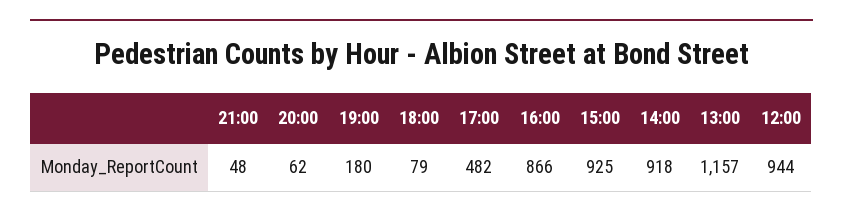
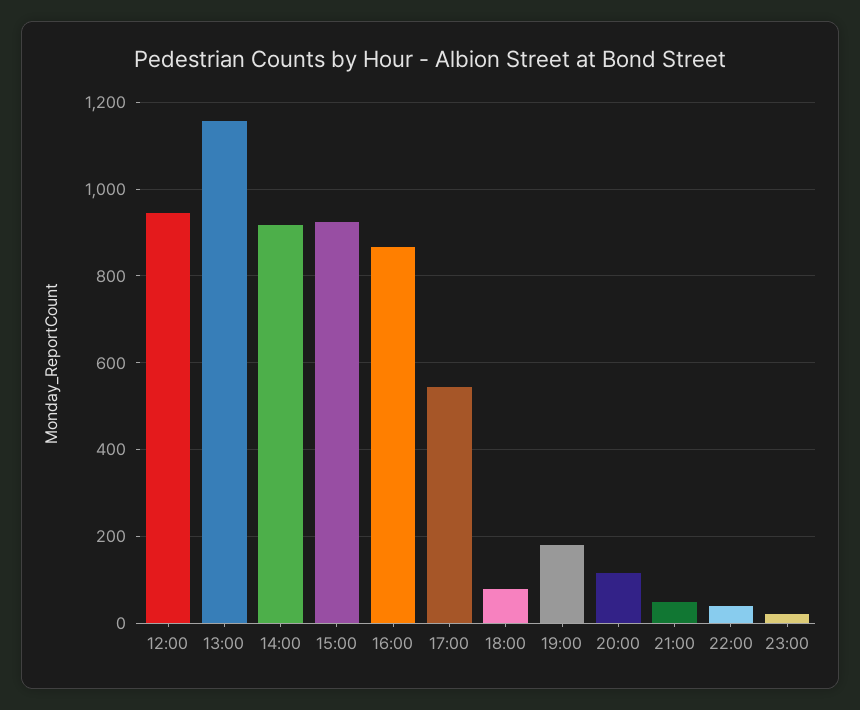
20:00: 62 -> 120
17:00: 482 -> 540
22:00: none -> 40
23:00: none -> 20

